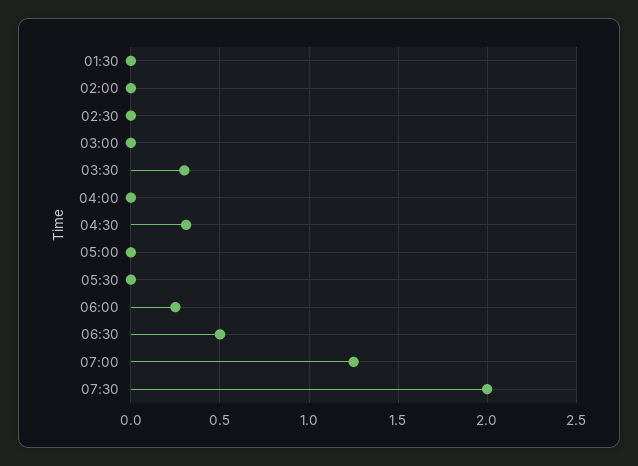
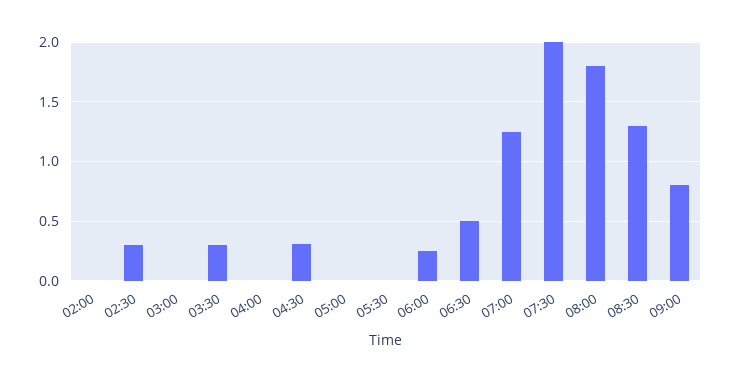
01:30: 0 -> none
02:30: 0 -> 0.3
08:00: none -> 1.8
08:30: none -> 1.3
09:00: none -> 0.8

